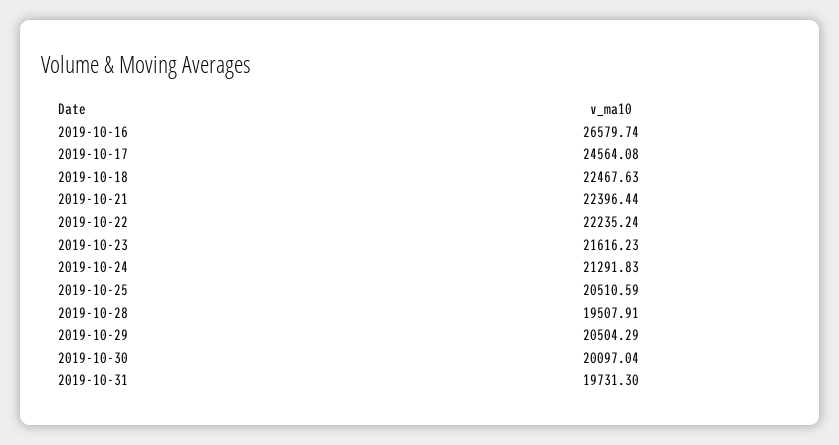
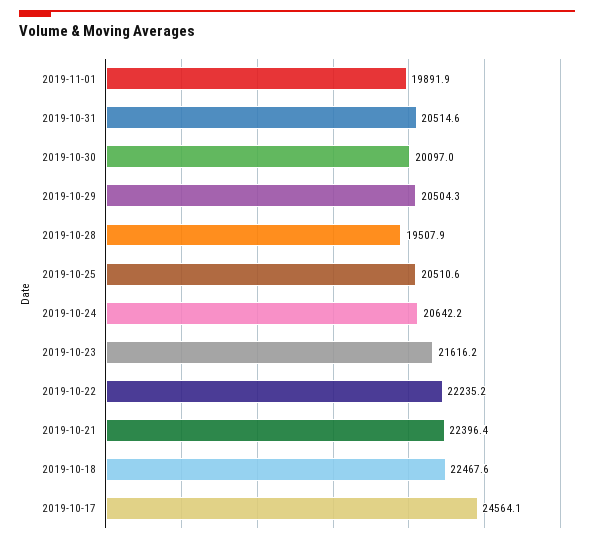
2019-10-16: 26579.74 -> none
2019-10-24: 21291.83 -> 20642.2
2019-10-31: 19731.3 -> 20514.6
2019-11-01: none -> 19891.9

